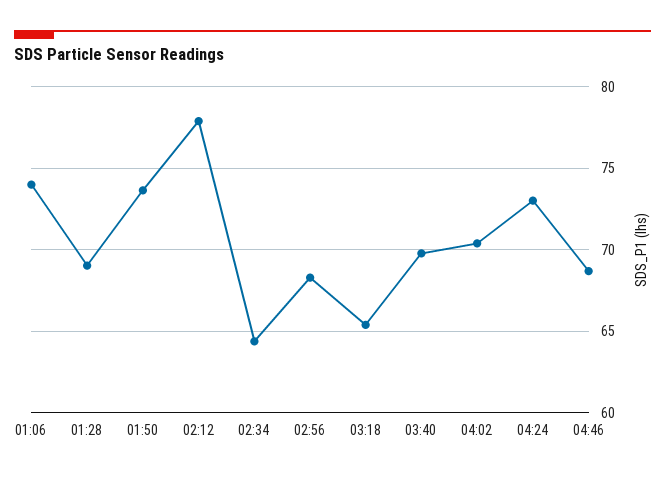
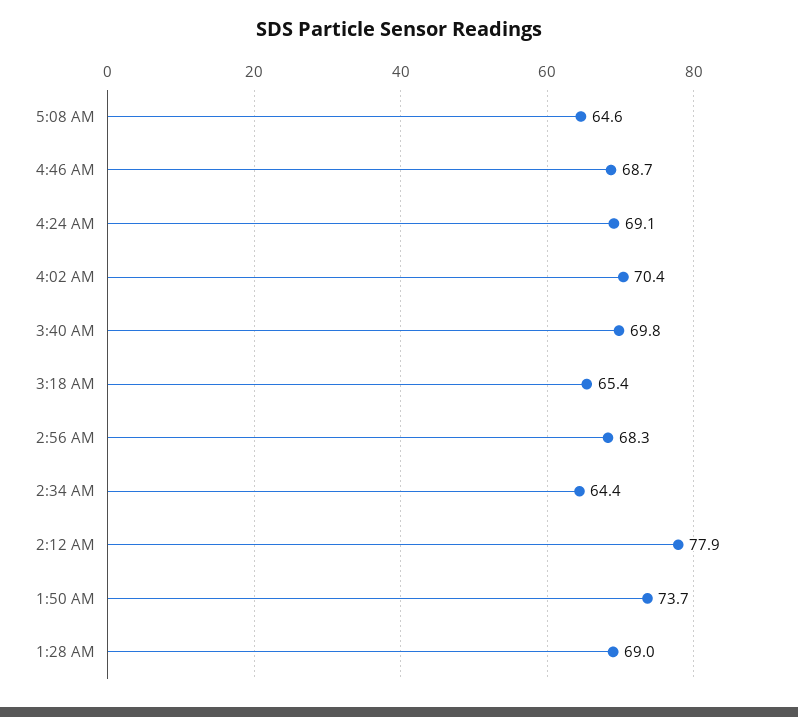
01:06: 74 -> none
04:24: 73 -> 69.1
5:08 AM: none -> 64.6

